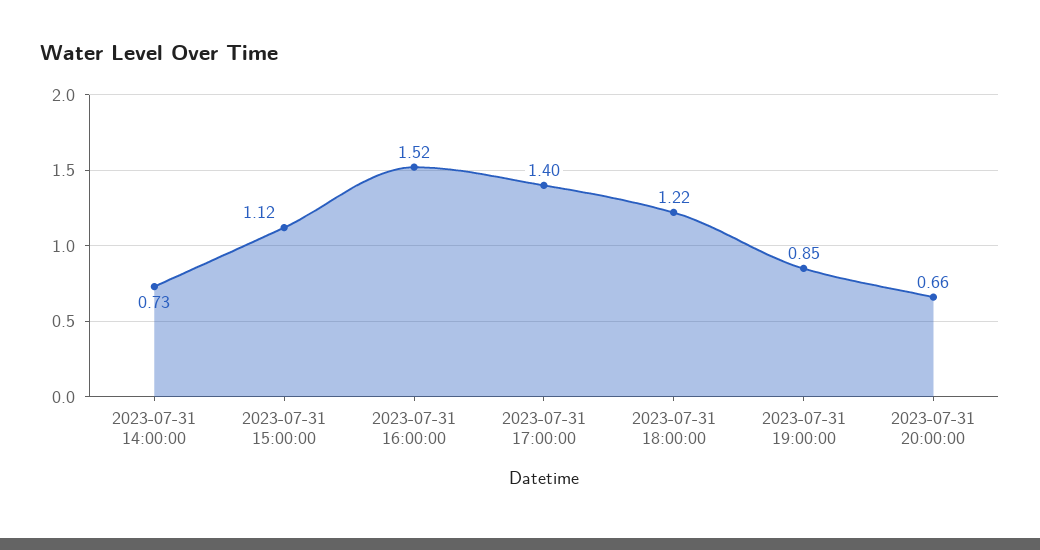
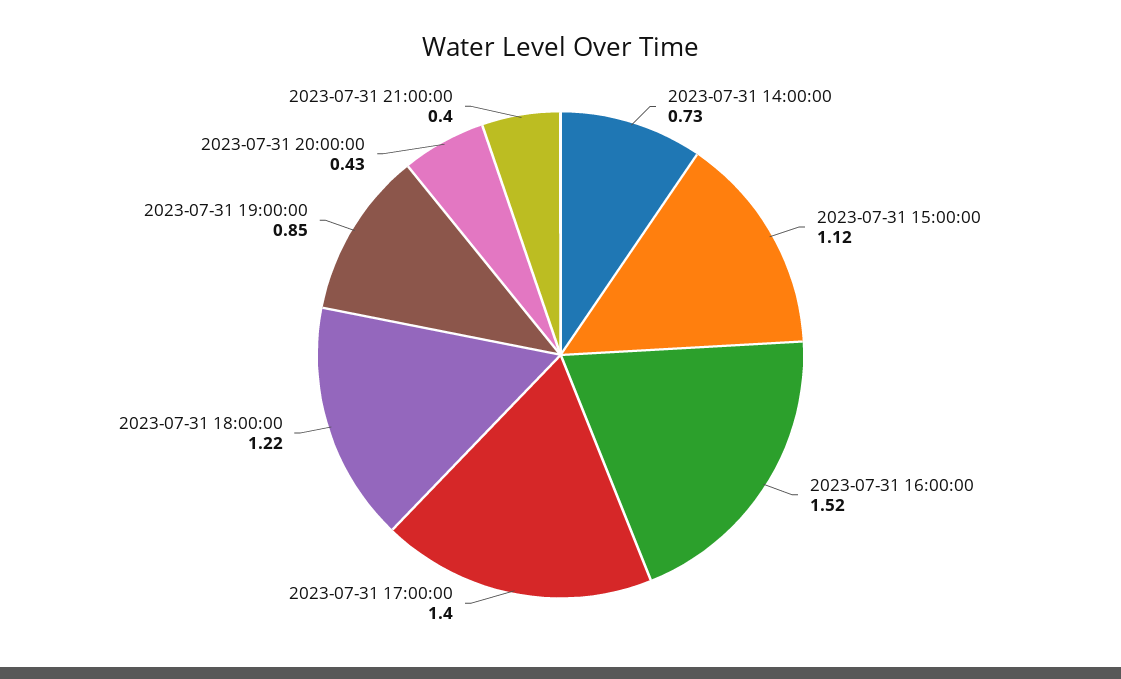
2023-07-31 20:00:00: 0.66 -> 0.43
2023-07-31 21:00:00: none -> 0.4

